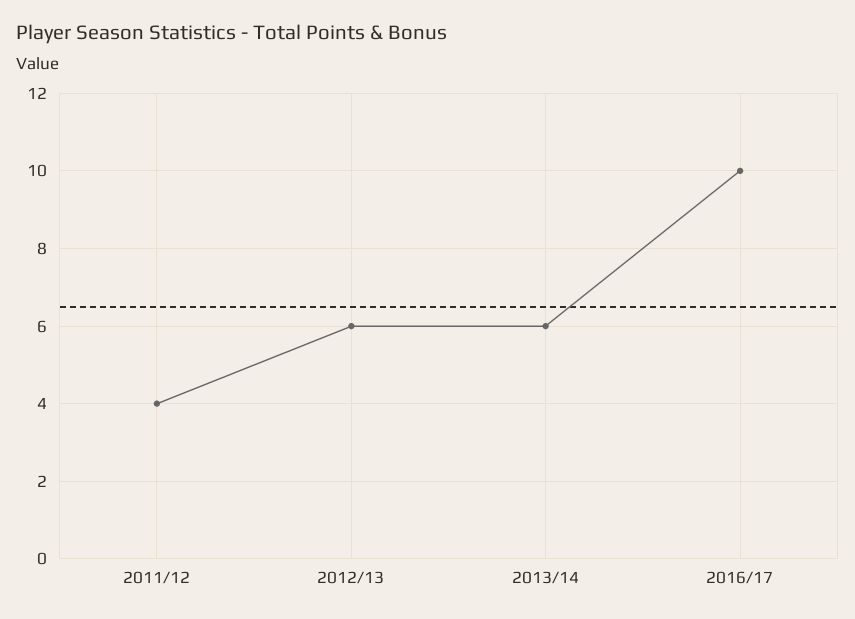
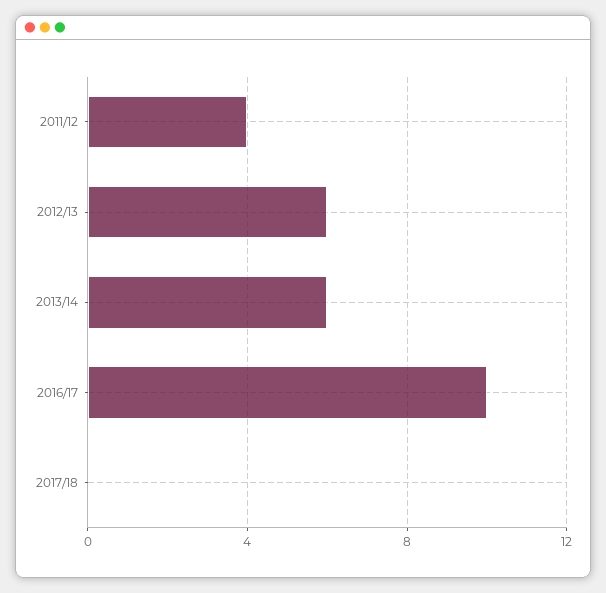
2017/18: none -> 0

